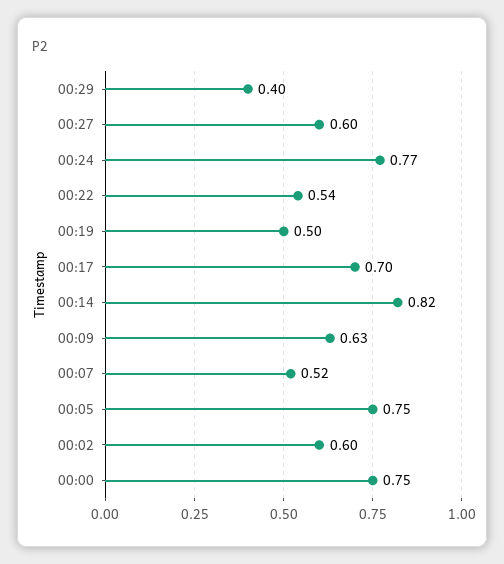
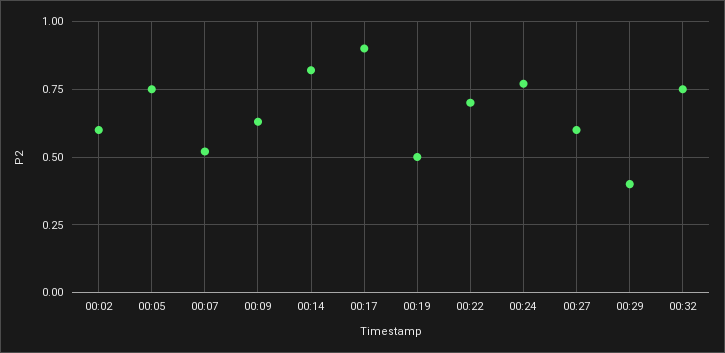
00:22: 0.54 -> 0.7
00:17: 0.7 -> 0.9
00:00: 0.75 -> none
00:32: none -> 0.75

